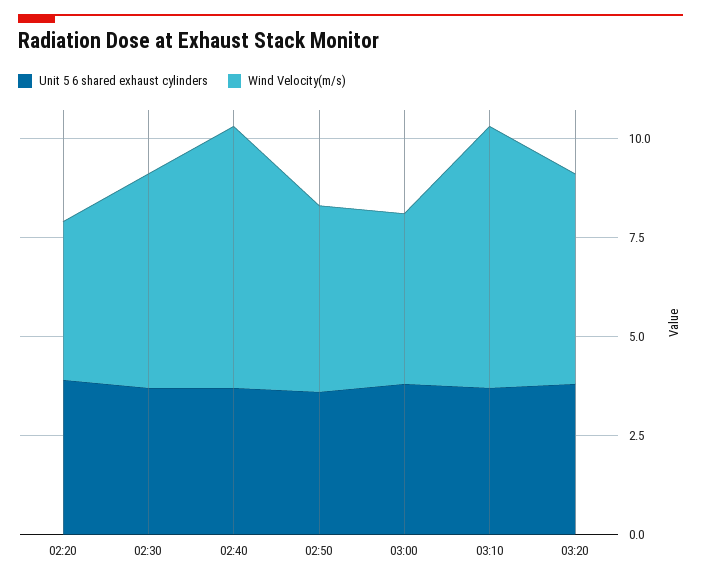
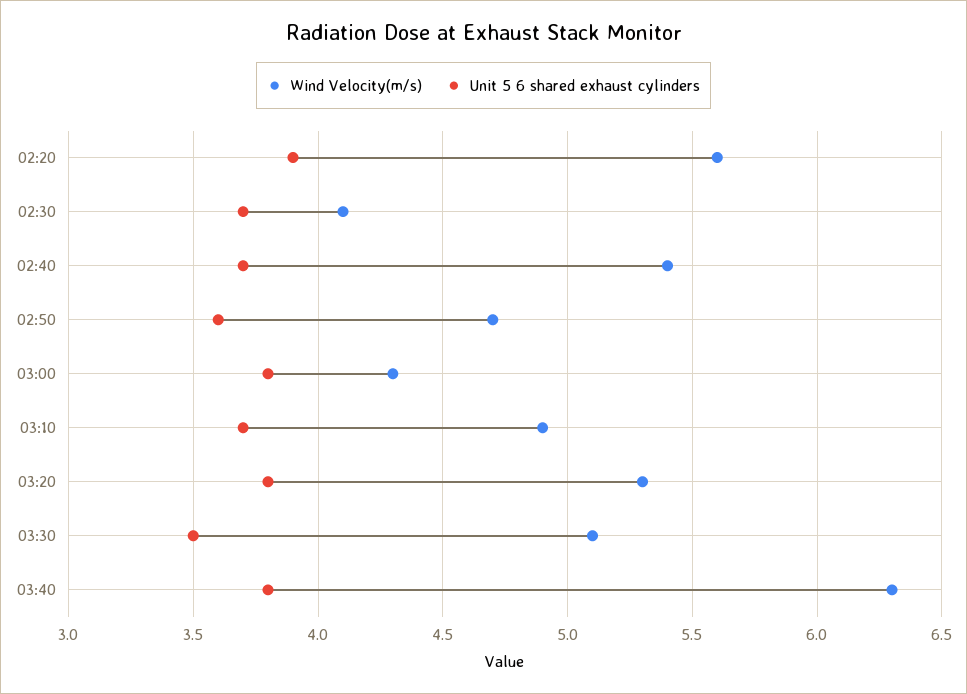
Wind Velocity(m/s), 02:20: 4 -> 5.6
Wind Velocity(m/s), 02:30: 5.5 -> 4.1
Wind Velocity(m/s), 02:40: 6.5 -> 5.4
Wind Velocity(m/s), 03:10: 6.5 -> 4.9
Wind Velocity(m/s), 03:30: none -> 5.1
Unit 5 6 shared exhaust cylinders, 03:30: none -> 3.5
Wind Velocity(m/s), 03:40: none -> 6.3
Unit 5 6 shared exhaust cylinders, 03:40: none -> 3.8

